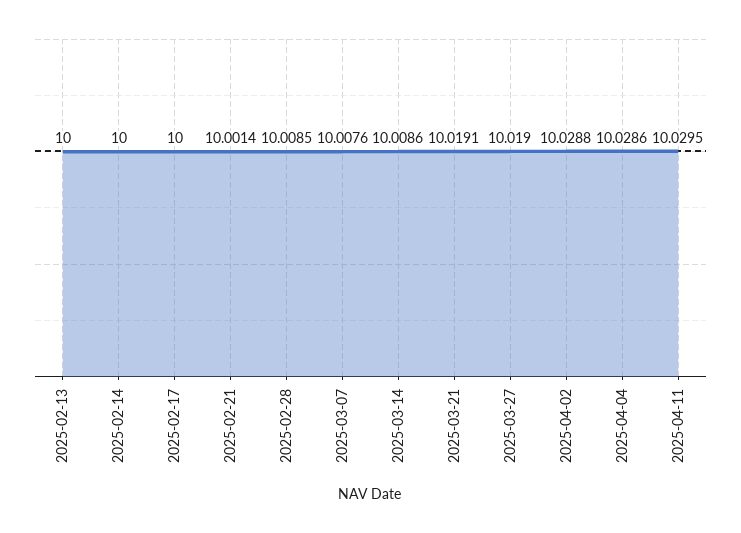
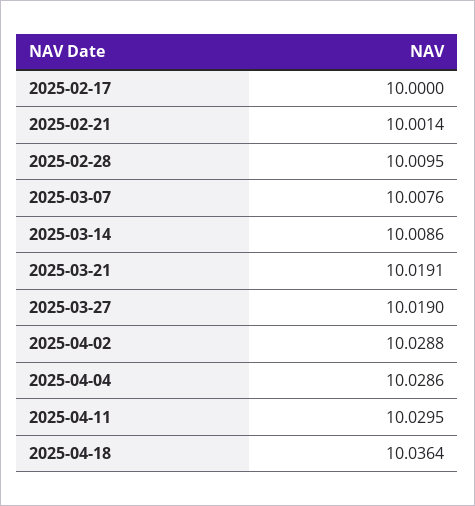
2025-02-13: 10 -> none
2025-02-14: 10 -> none
2025-02-28: 10.0085 -> 10.0095
2025-04-18: none -> 10.0364

